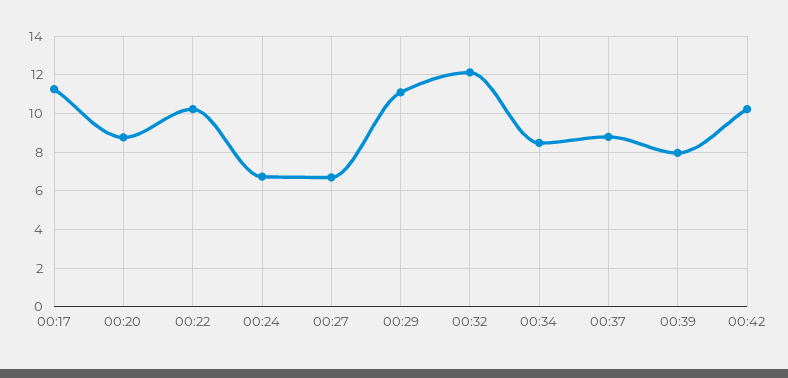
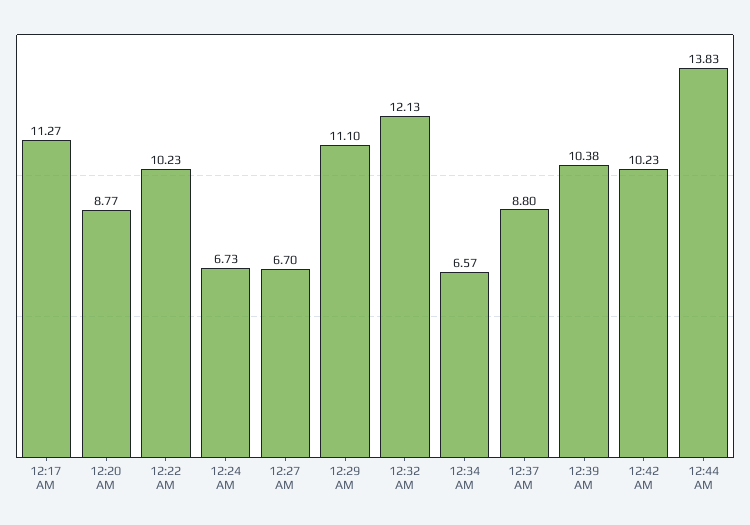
00:34: 8.5 -> 6.57
00:39: 8 -> 10.38
12:44 AM: none -> 13.83

